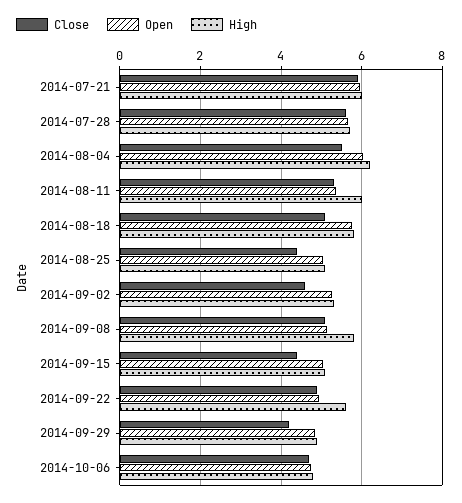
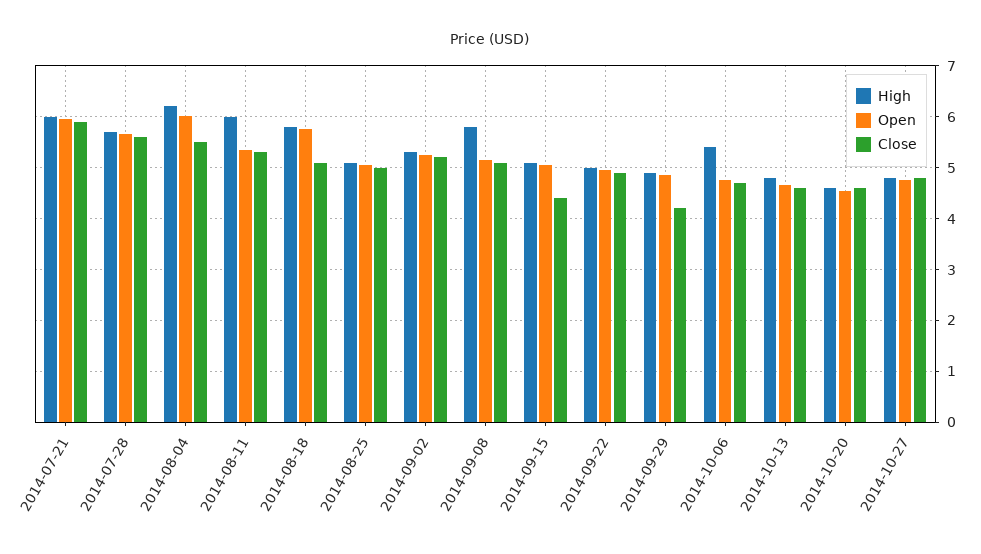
Close, 2014-08-25: 4.4 -> 5
Close, 2014-09-02: 4.6 -> 5.2
High, 2014-09-22: 5.6 -> 5
High, 2014-10-06: 4.8 -> 5.4
High, 2014-10-13: none -> 4.8
Open, 2014-10-13: none -> 4.6
Close, 2014-10-13: none -> 4.6
High, 2014-10-20: none -> 4.6
Open, 2014-10-20: none -> 4.6
Close, 2014-10-20: none -> 4.6
High, 2014-10-27: none -> 4.8
Open, 2014-10-27: none -> 4.8
Close, 2014-10-27: none -> 4.8

